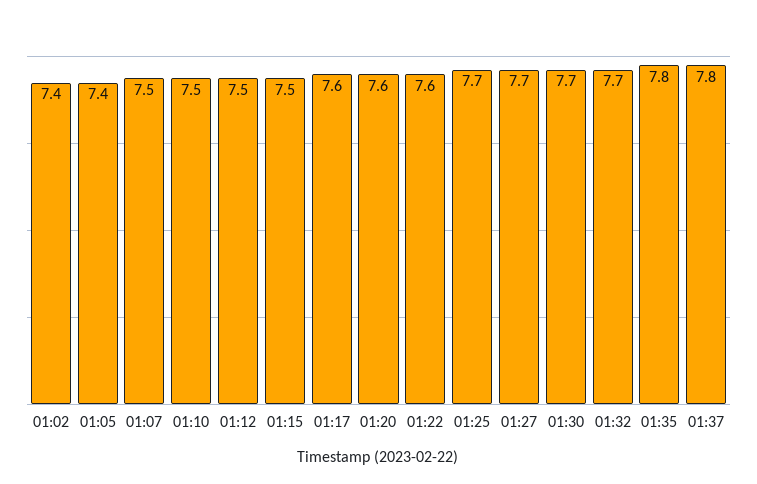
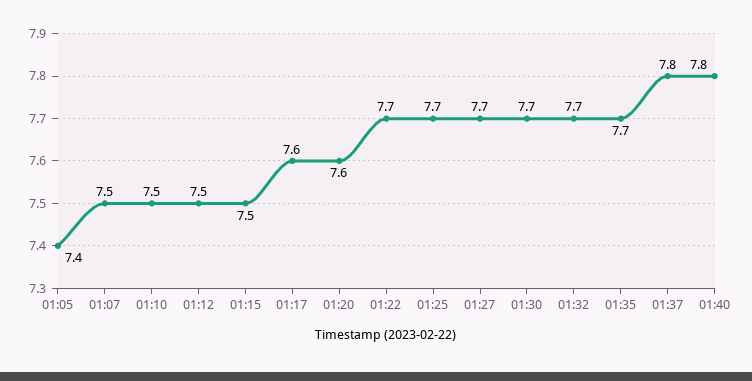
01:02: 7.4 -> none
01:22: 7.6 -> 7.7
01:35: 7.8 -> 7.7
01:40: none -> 7.8

